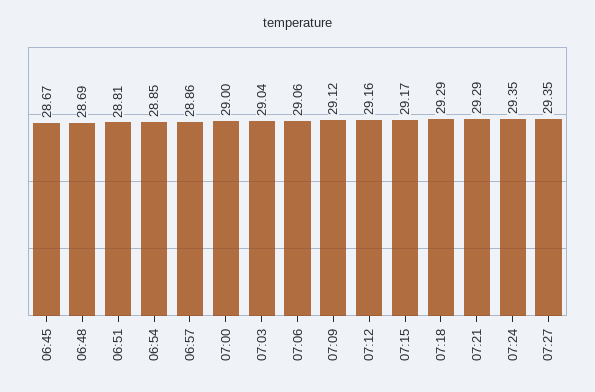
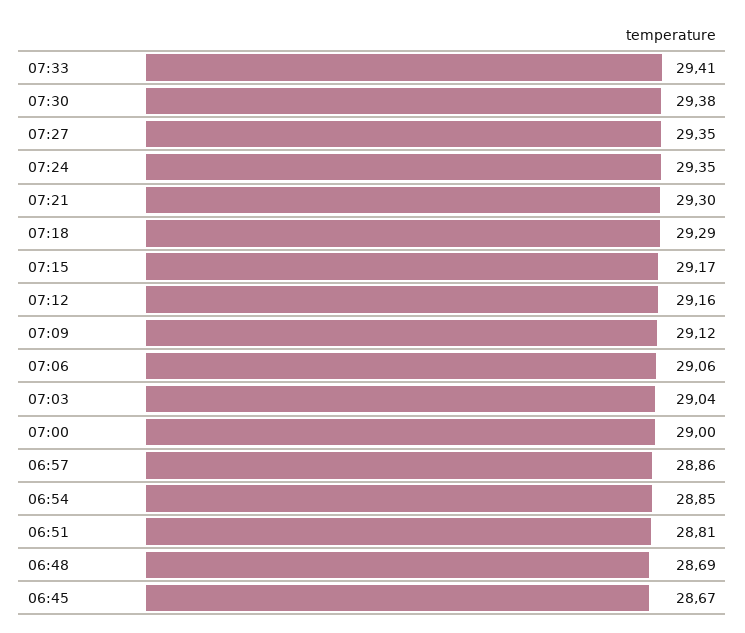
07:21: 29.29 -> 29.3
07:33: none -> 29.41
07:30: none -> 29.38

